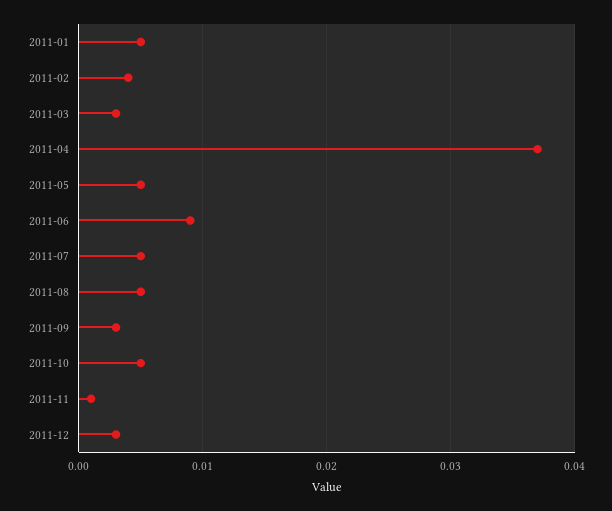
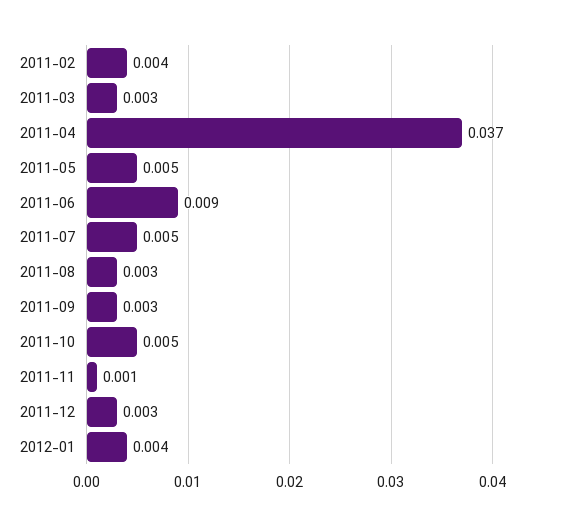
2011-01: 0.005 -> none
2011-08: 0.005 -> 0.003
2012-01: none -> 0.004

